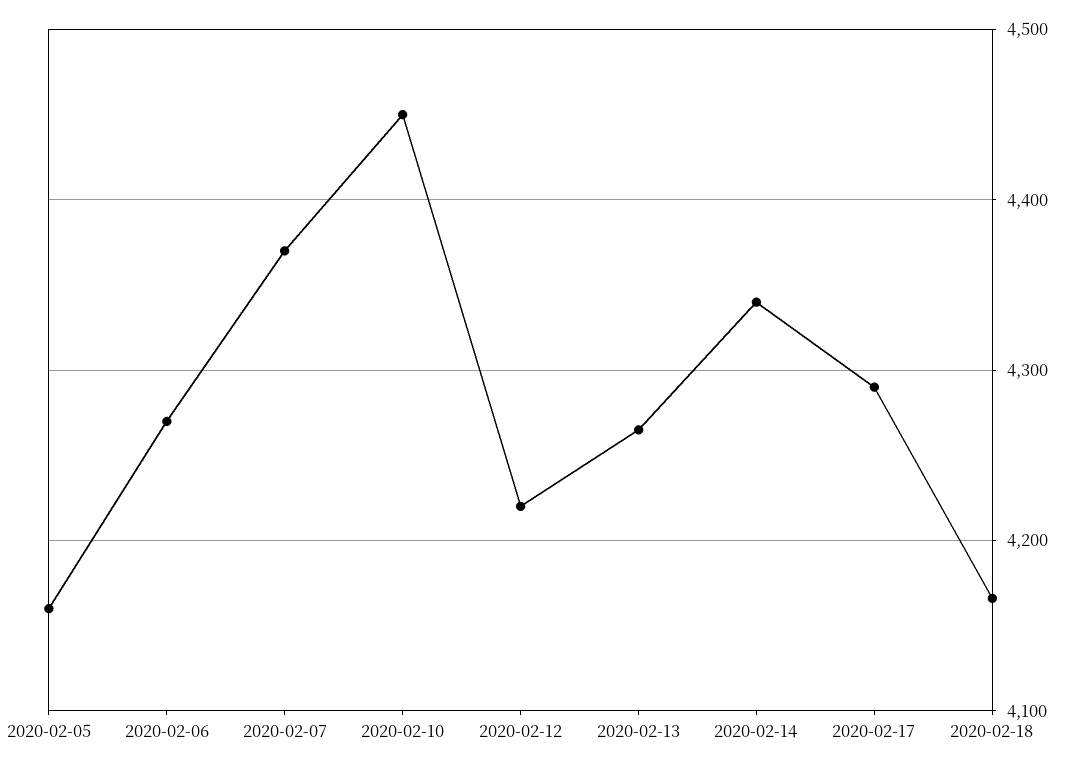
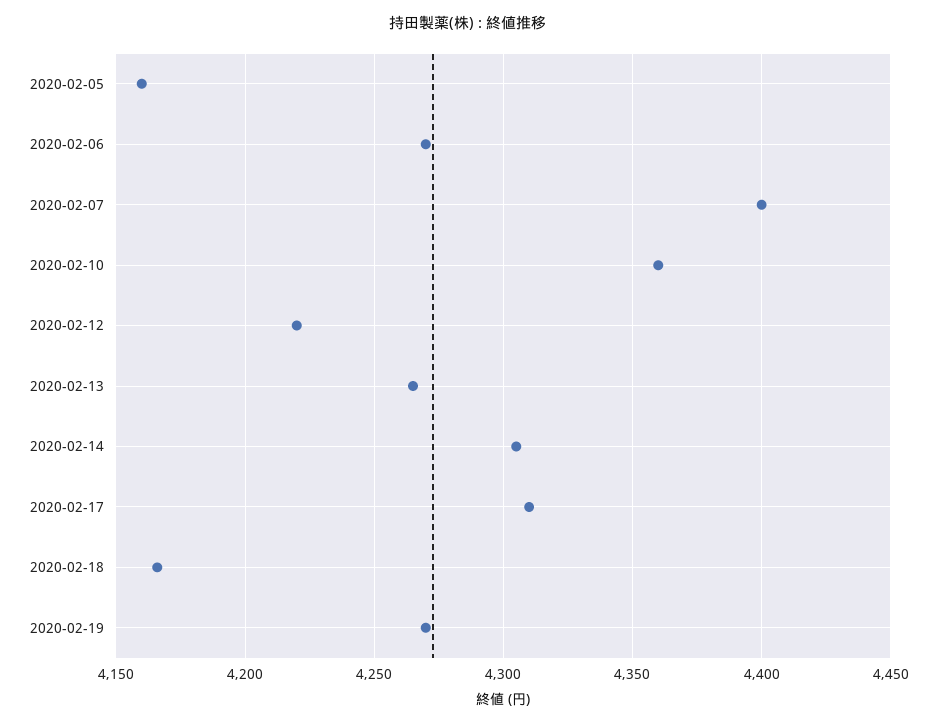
2020-02-07: 4370 -> 4400
2020-02-10: 4450 -> 4360
2020-02-14: 4340 -> 4305
2020-02-17: 4290 -> 4310
2020-02-19: none -> 4270

